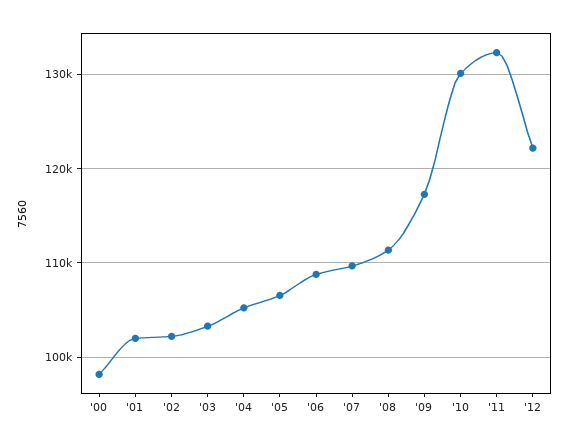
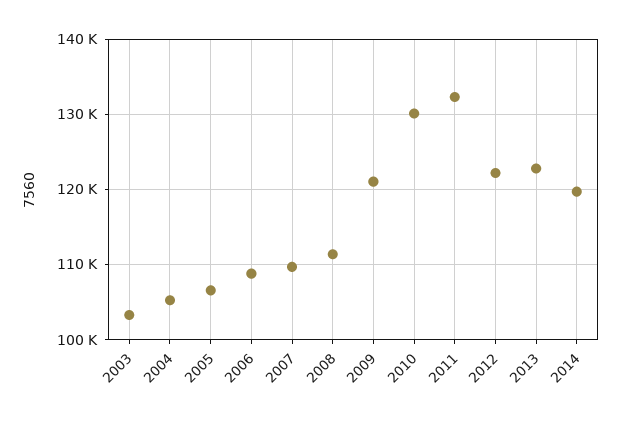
'00: 98000 -> none
'01: 102000 -> none
'02: 102000 -> none
'09: 117000 -> 121000
2013: none -> 123000
2014: none -> 120000

